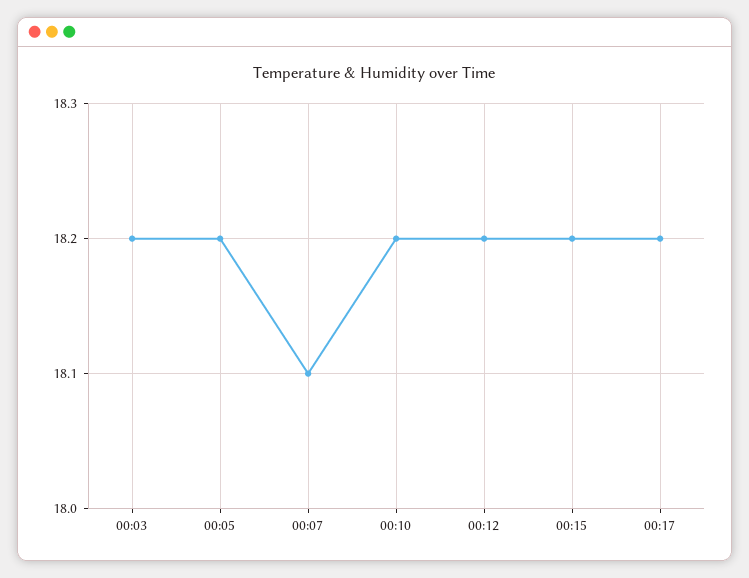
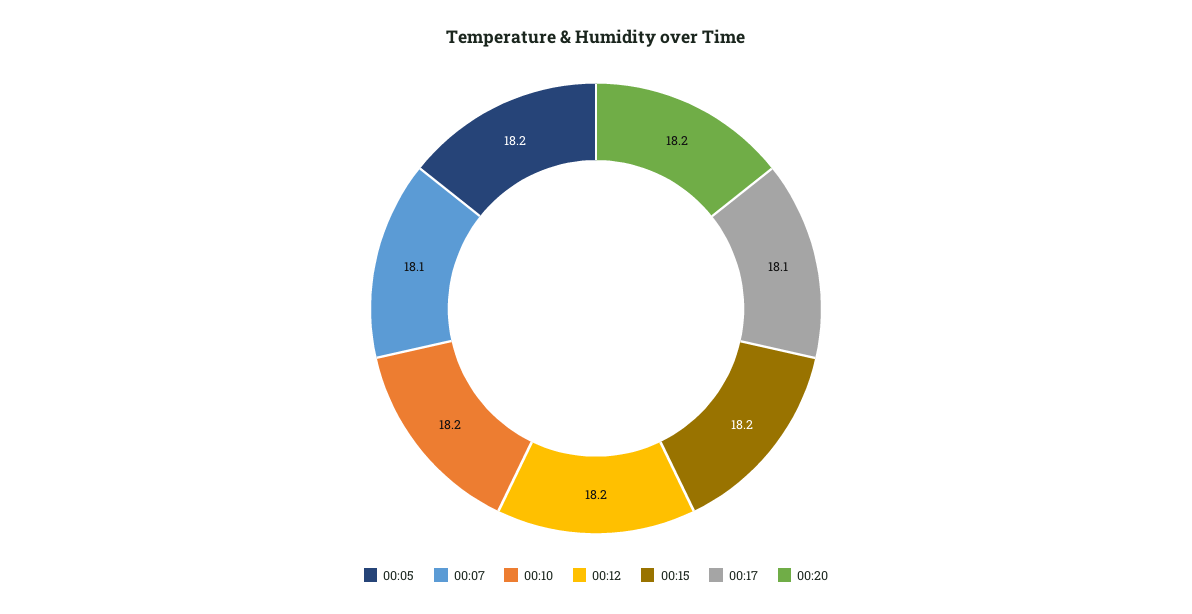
00:03: 18.2 -> none
00:17: 18.2 -> 18.1
00:20: none -> 18.2

